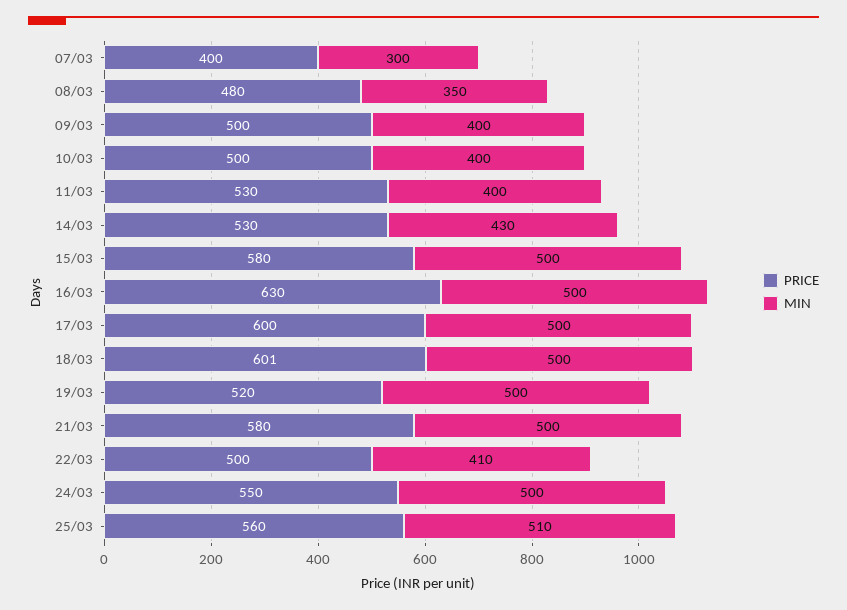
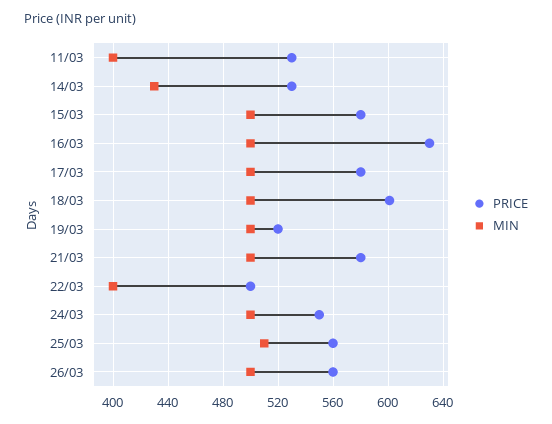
PRICE, 07/03: 400 -> none
MIN, 07/03: 300 -> none
PRICE, 08/03: 480 -> none
MIN, 08/03: 350 -> none
PRICE, 09/03: 500 -> none
MIN, 09/03: 400 -> none
PRICE, 10/03: 500 -> none
MIN, 10/03: 400 -> none
PRICE, 17/03: 600 -> 580
MIN, 22/03: 410 -> 400
PRICE, 26/03: none -> 560
MIN, 26/03: none -> 500

